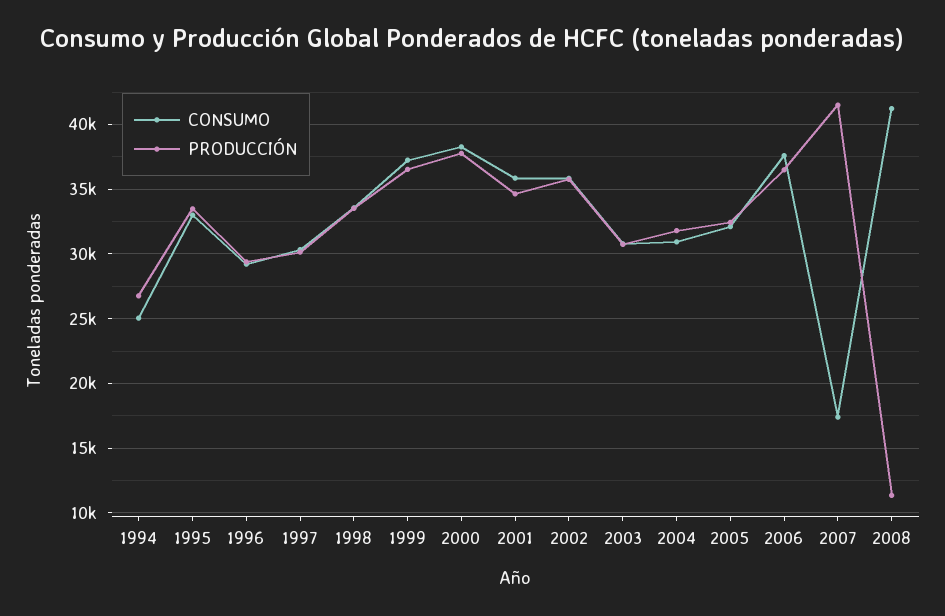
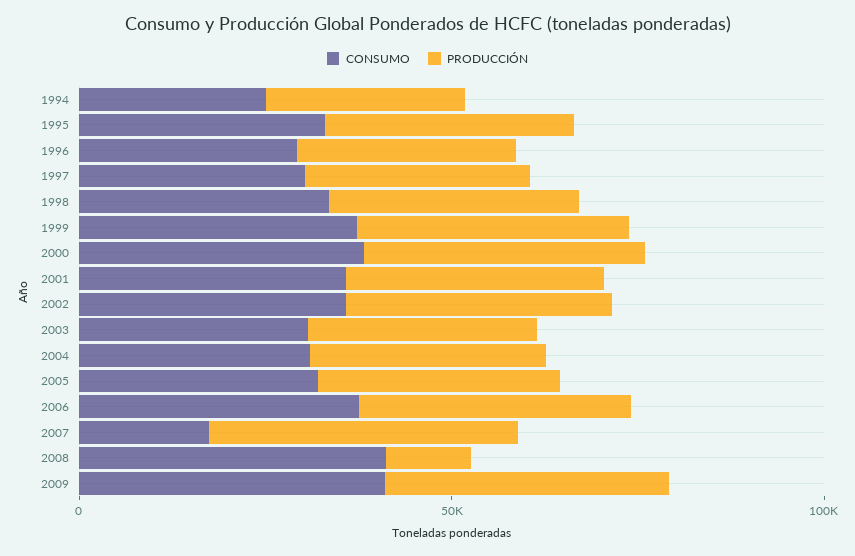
CONSUMO, 2009: none -> 40000
PRODUCCIÓN, 2009: none -> 40000

